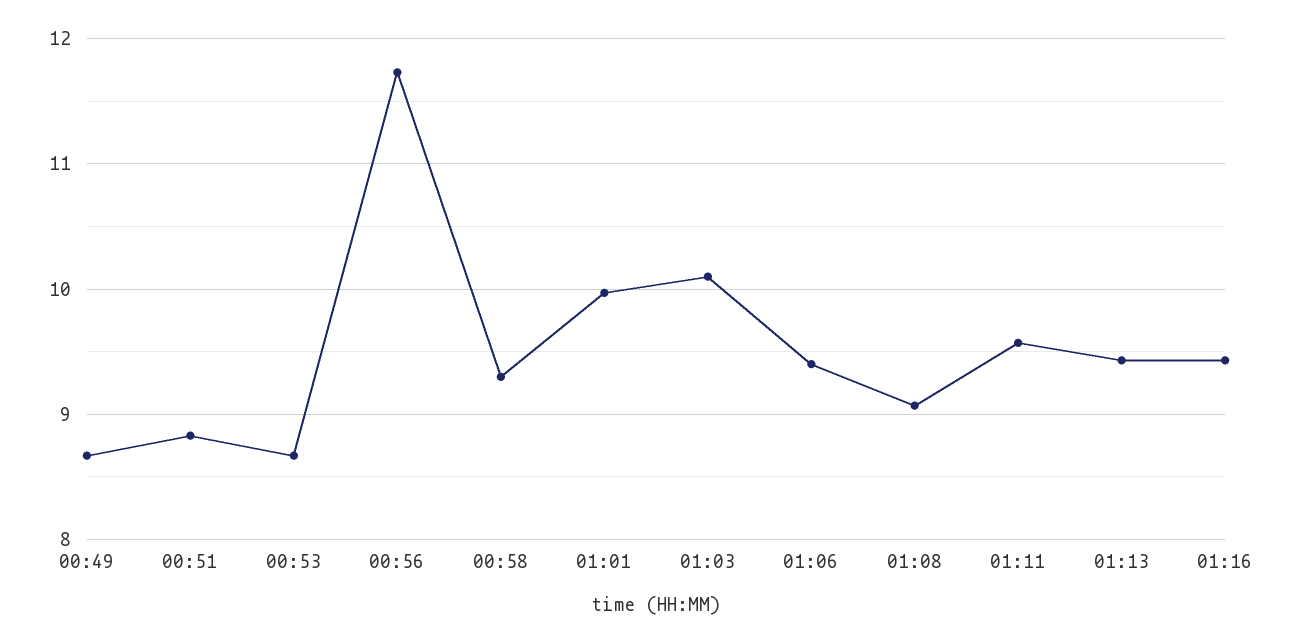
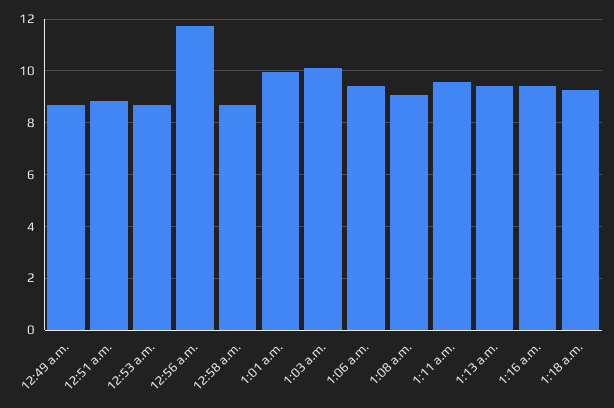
00:58: 9.3 -> 8.75
1:18 a.m.: none -> 9.25

